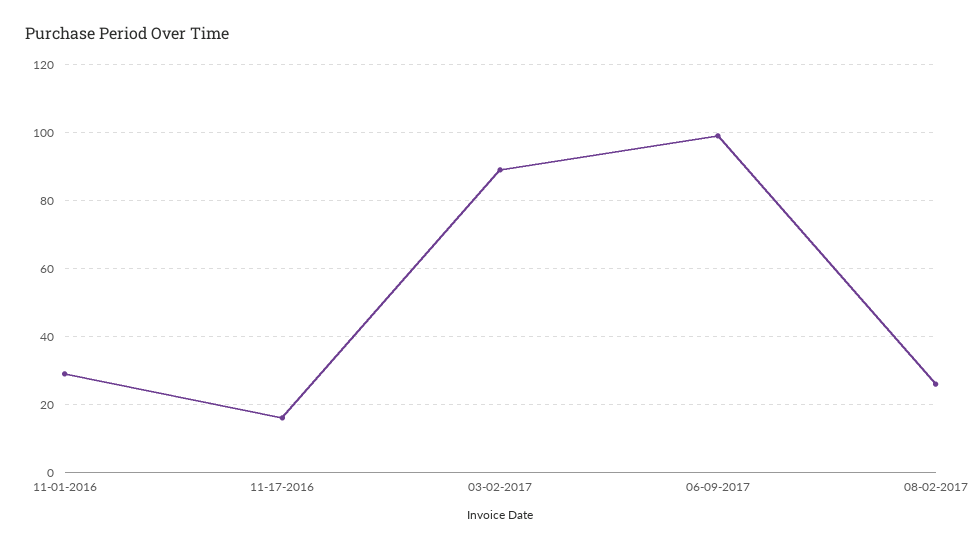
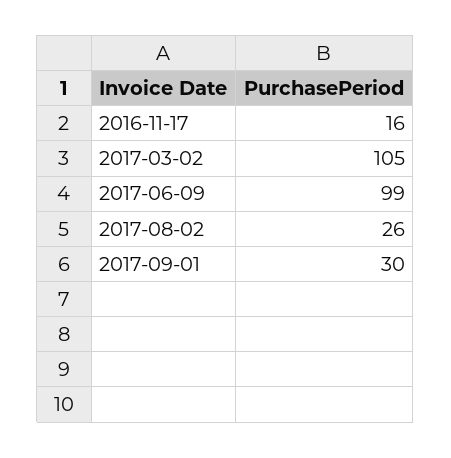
11-01-2016: 30 -> none
03-02-2017: 90 -> 105
2017-09-01: none -> 30

